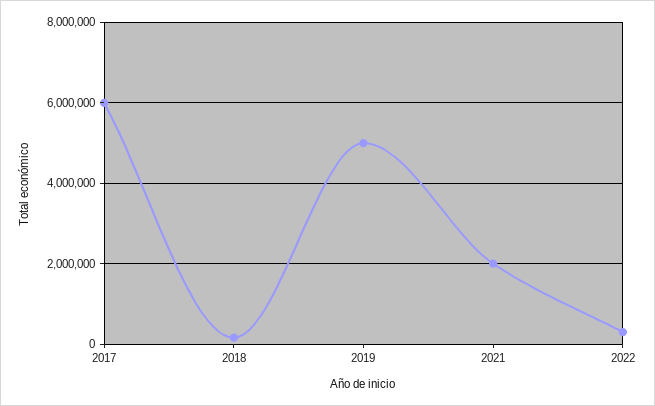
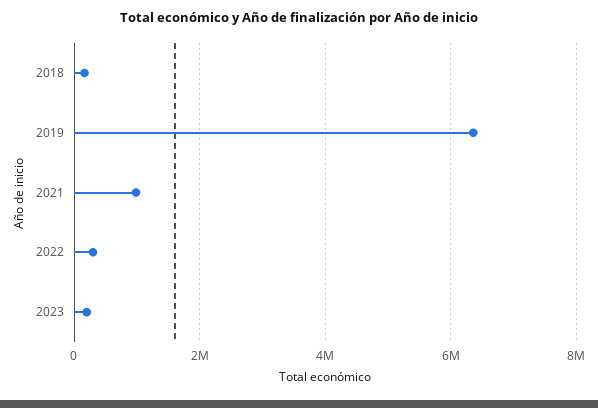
2017: 6000000 -> none
2019: 5000000 -> 6400000
2021: 2000000 -> 1000000
2023: none -> 200000

